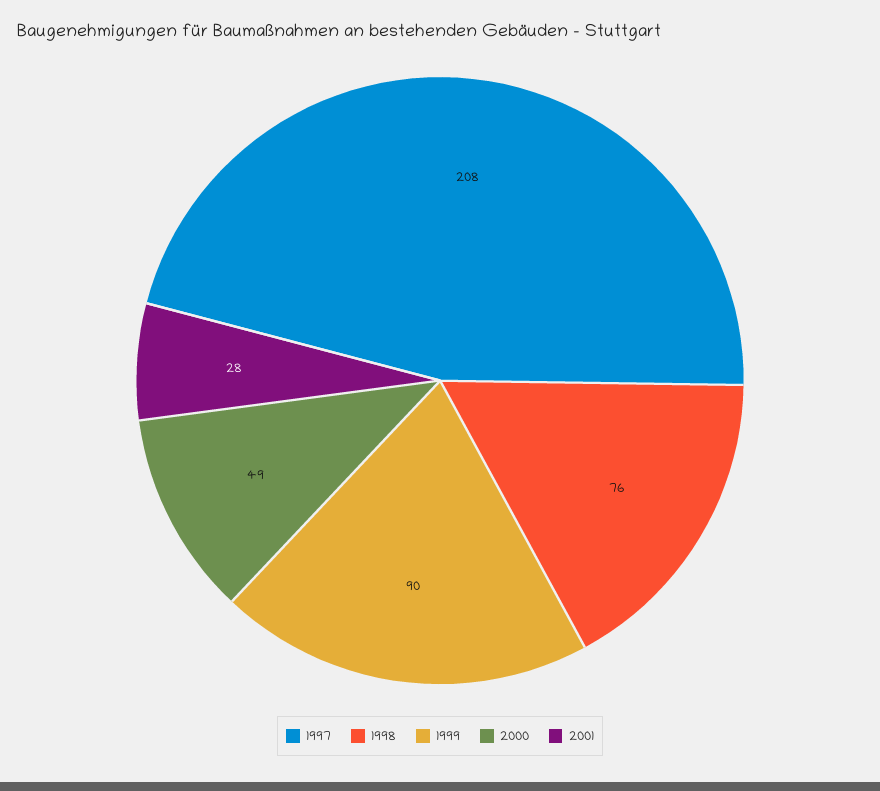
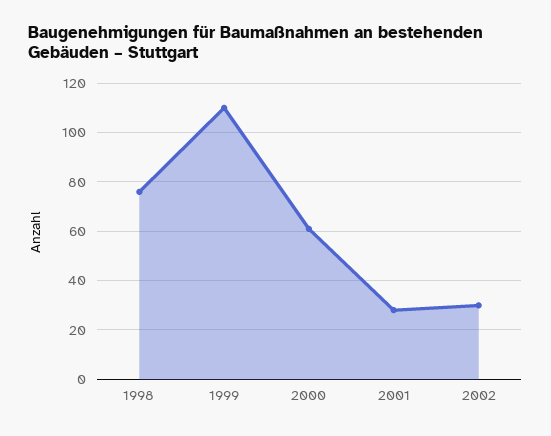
1997: 208 -> none
1999: 90 -> 110
2000: 49 -> 60
2002: none -> 30

